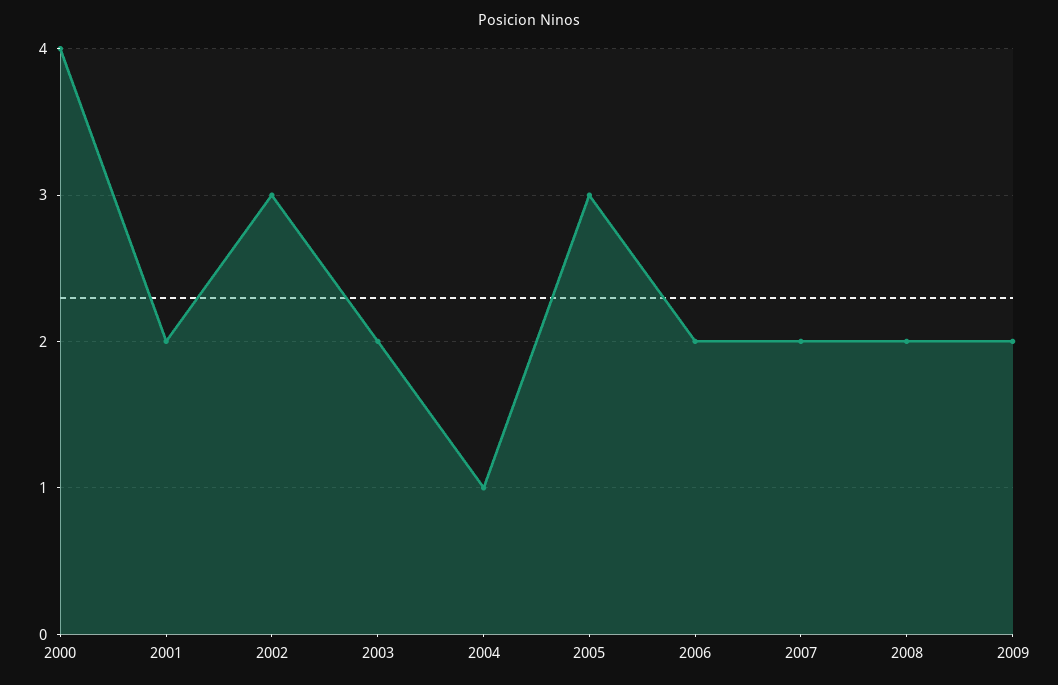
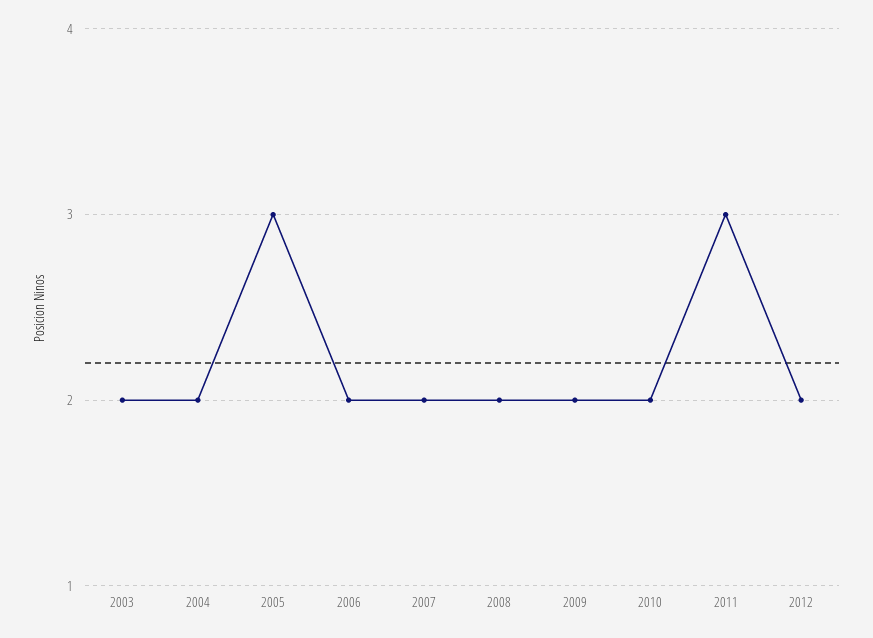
2000: 4 -> none
2001: 2 -> none
2002: 3 -> none
2004: 1 -> 2
2010: none -> 2
2011: none -> 3
2012: none -> 2

